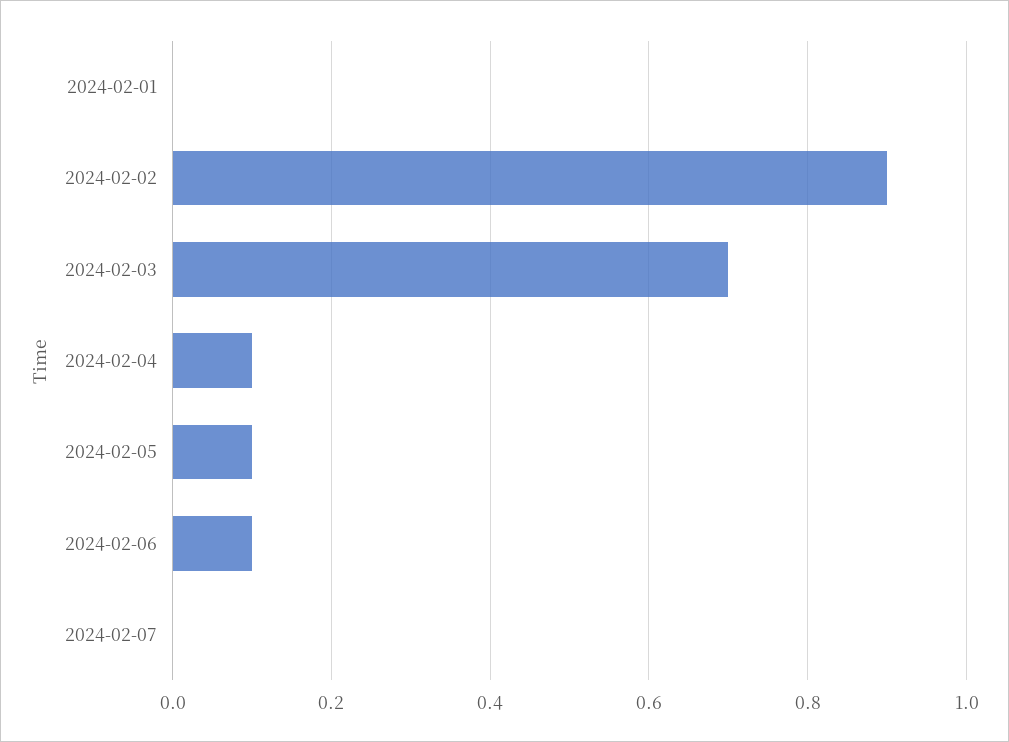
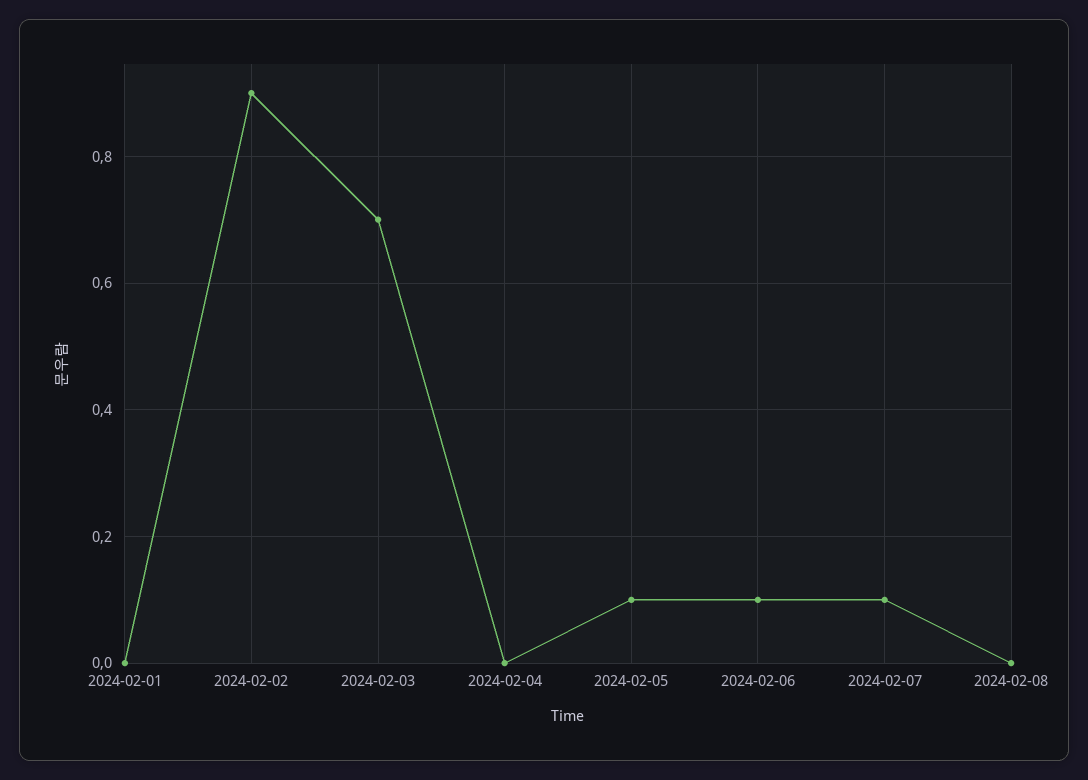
2024-02-04: 0.1 -> 0
2024-02-07: 0 -> 0.1
2024-02-08: none -> 0

